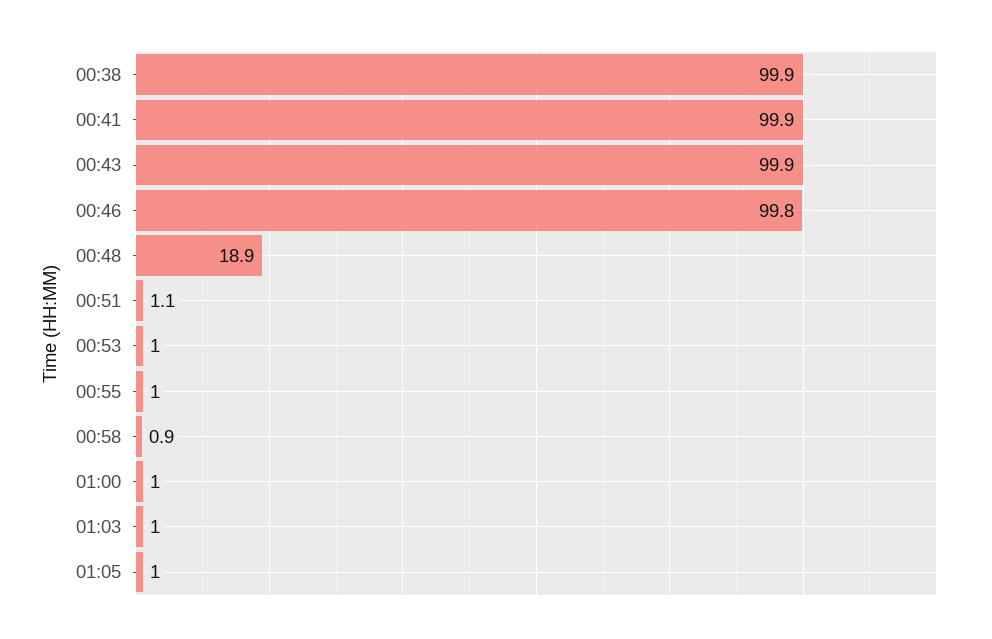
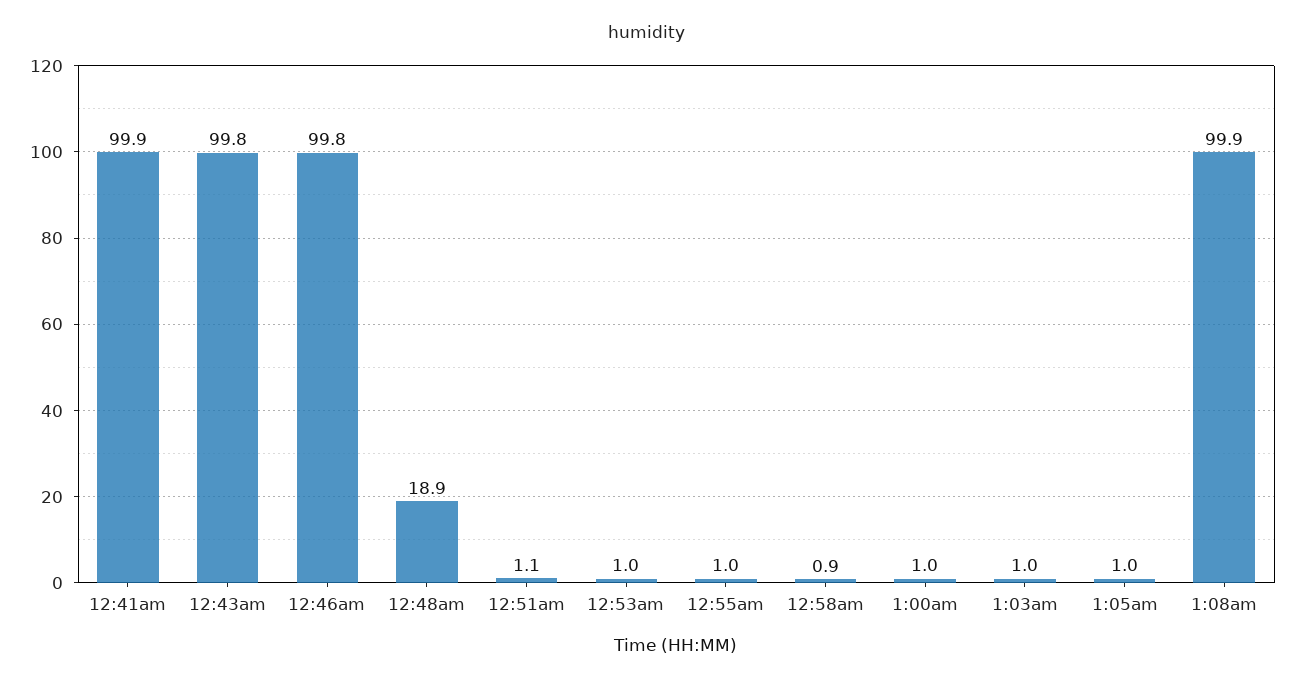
00:38: 99.9 -> none
00:43: 99.9 -> 99.8
1:08am: none -> 99.9

